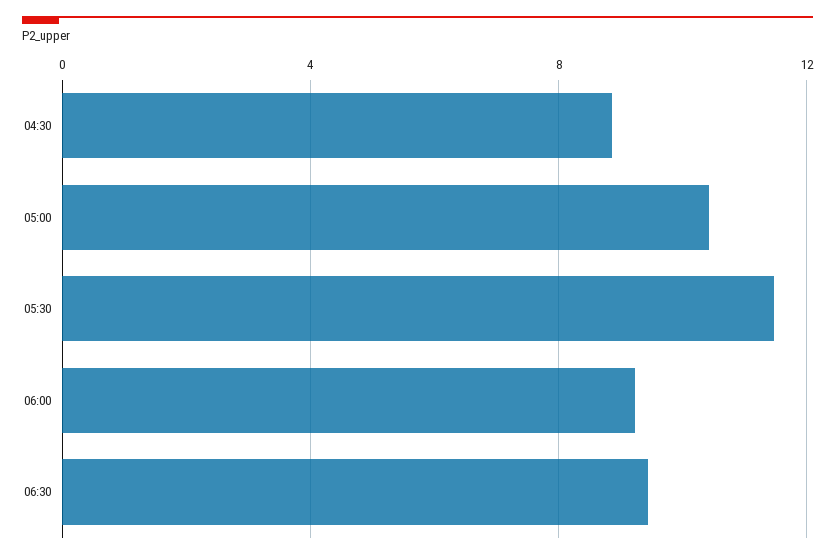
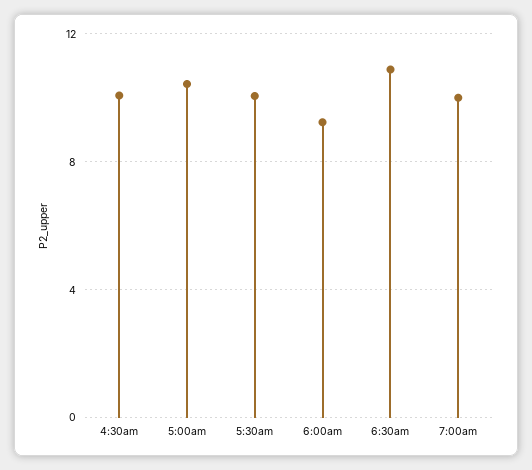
04:30: 9 -> 10
05:30: 11.5 -> 10
06:30: 9.5 -> 11
7:00am: none -> 10

